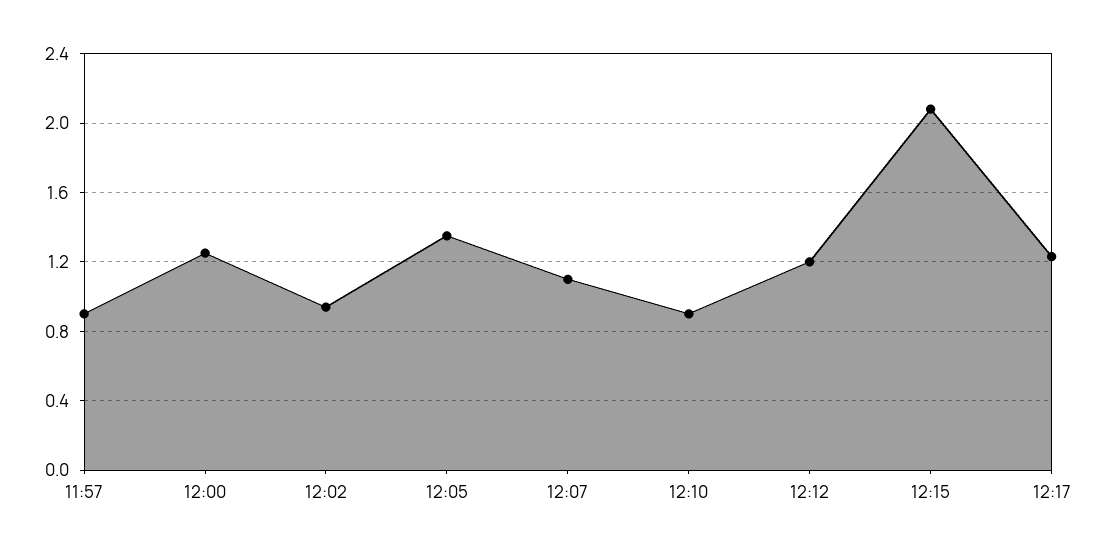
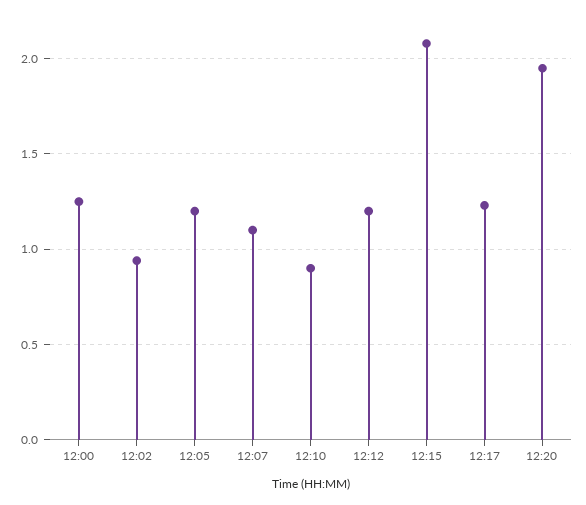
11:57: 0.9 -> none
12:05: 1.35 -> 1.2
12:20: none -> 1.95

